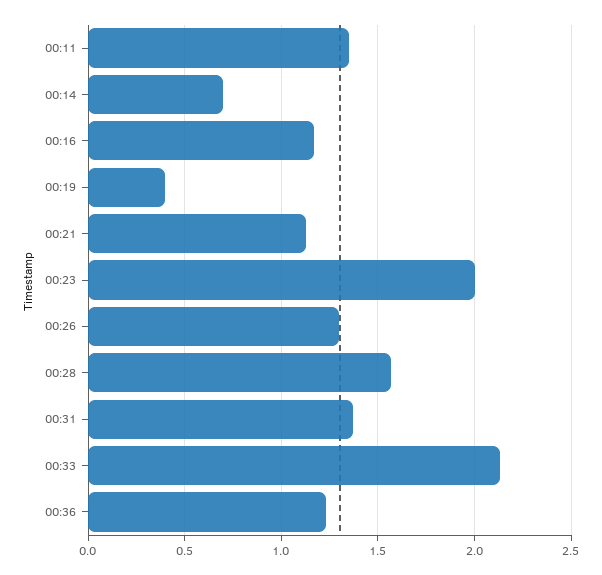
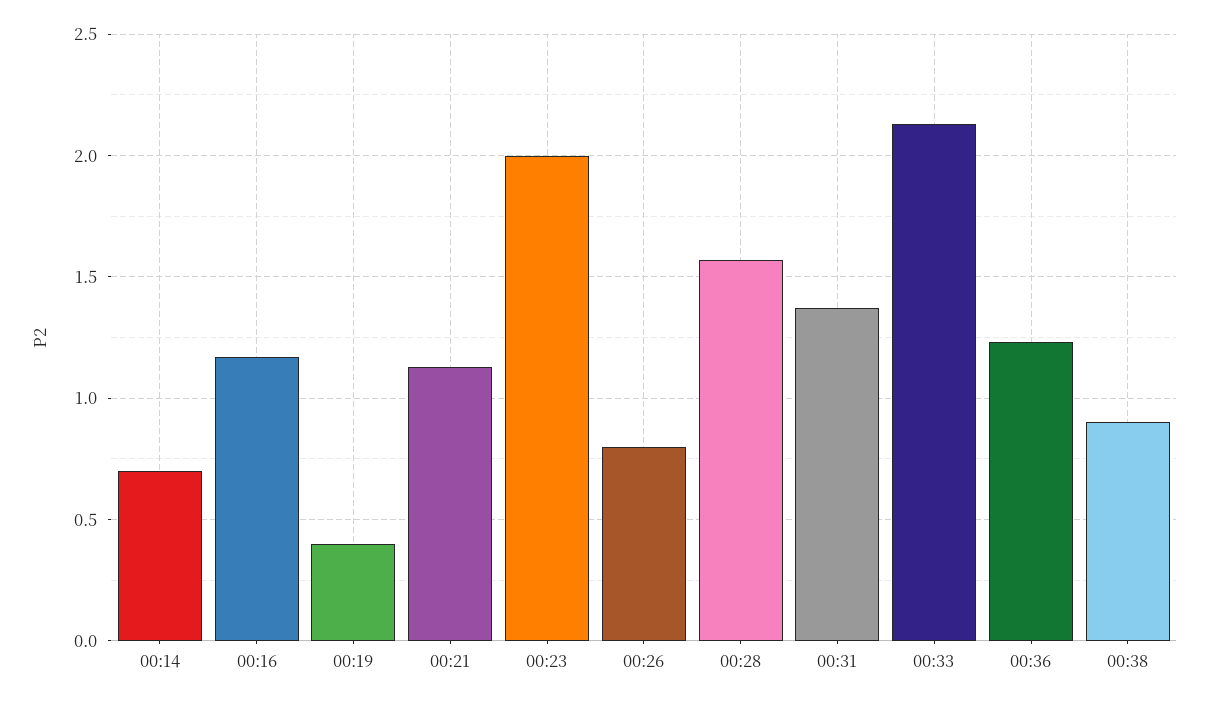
00:11: 1.35 -> none
00:26: 1.3 -> 0.8
00:38: none -> 0.9

